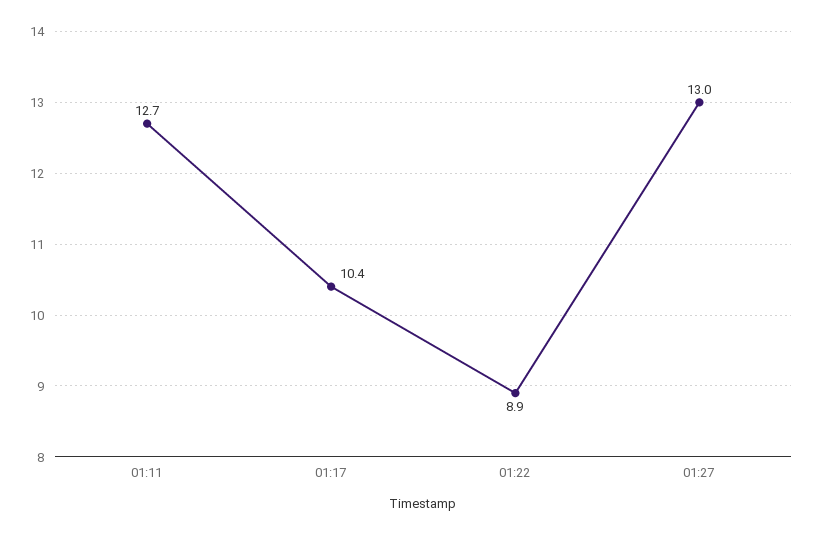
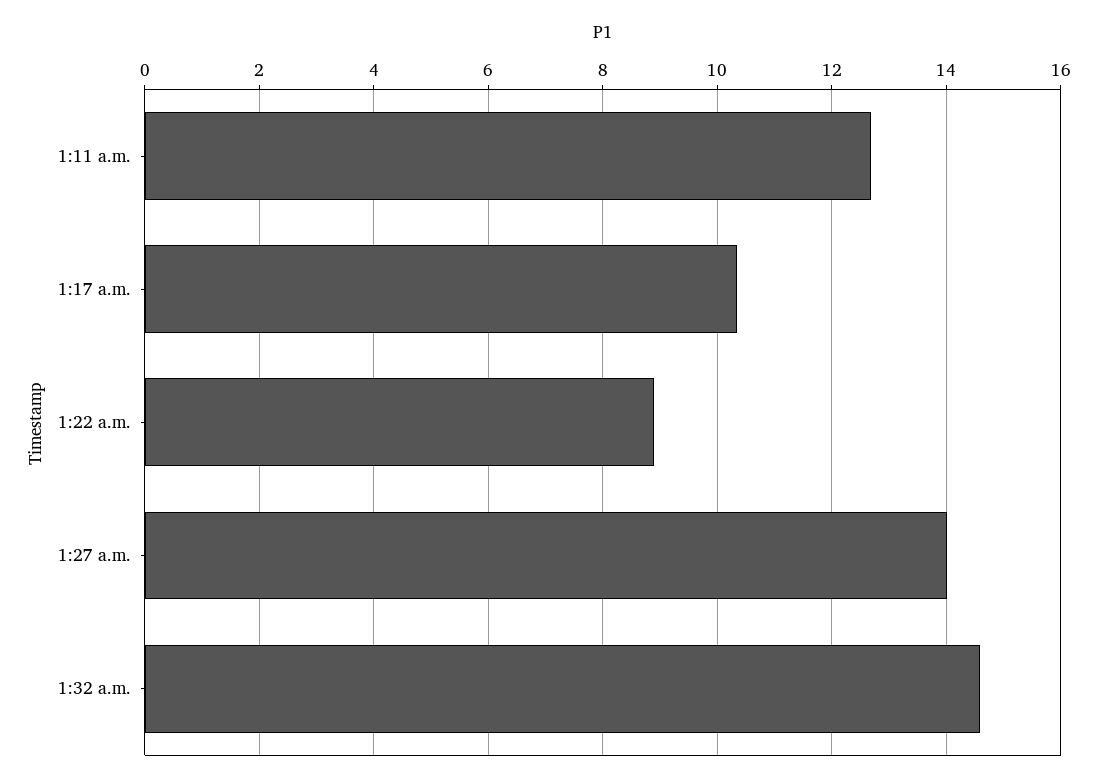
01:27: 13 -> 14
1:32 a.m.: none -> 14.6

